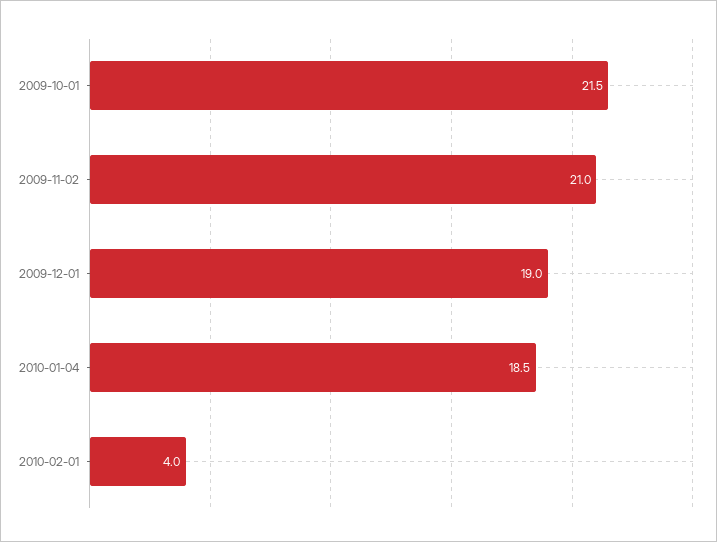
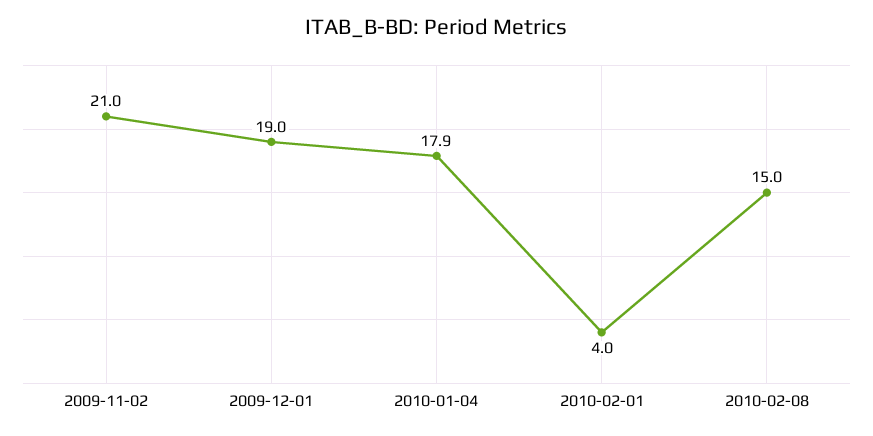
2009-10-01: 21.5 -> none
2010-01-04: 18.5 -> 17.9
2010-02-08: none -> 15

